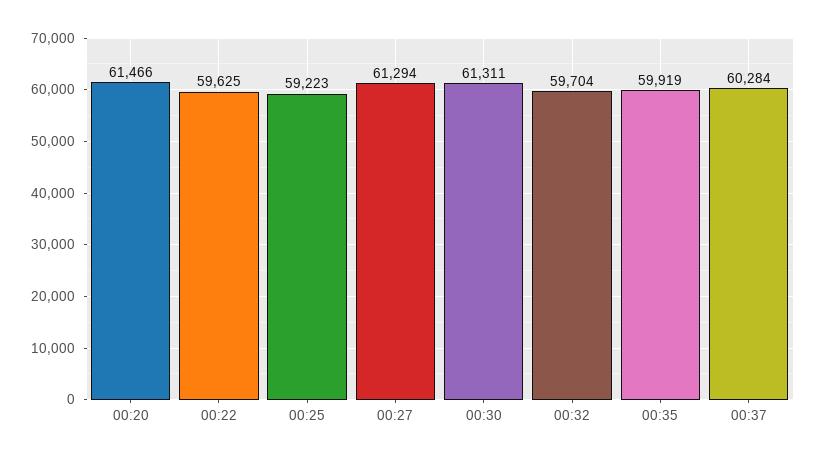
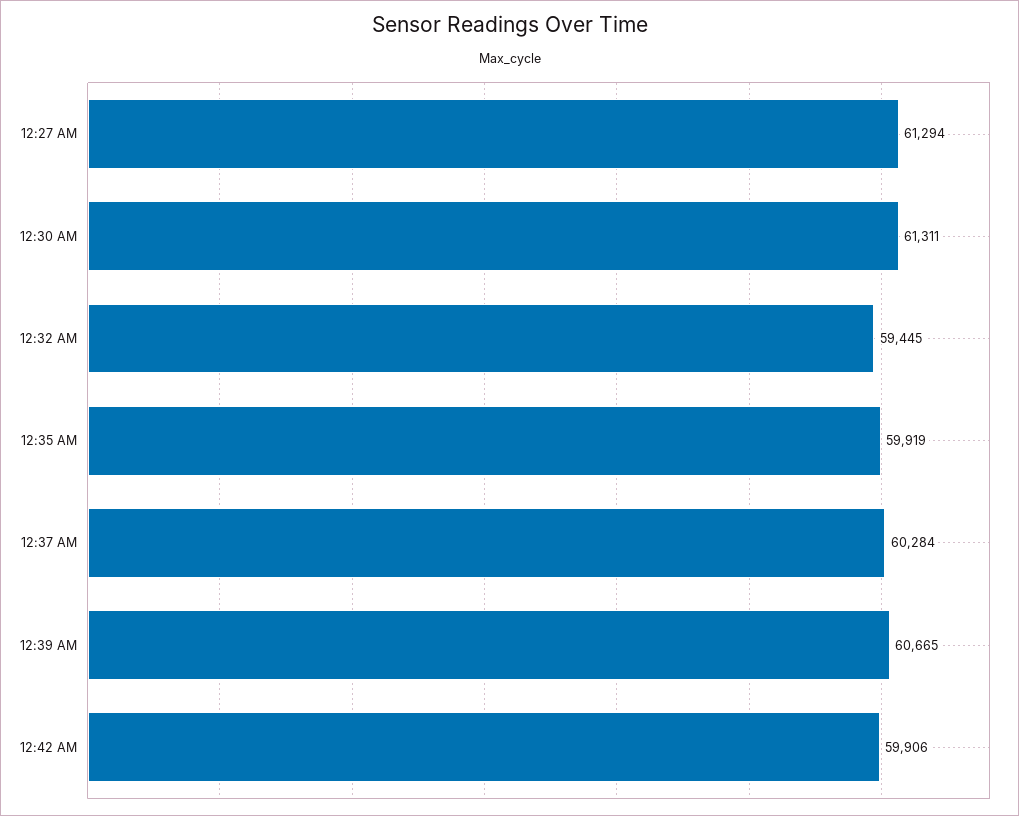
00:20: 61466 -> none
00:22: 59625 -> none
00:25: 59223 -> none
00:32: 59704 -> 59445
12:39 AM: none -> 60665
12:42 AM: none -> 59906

